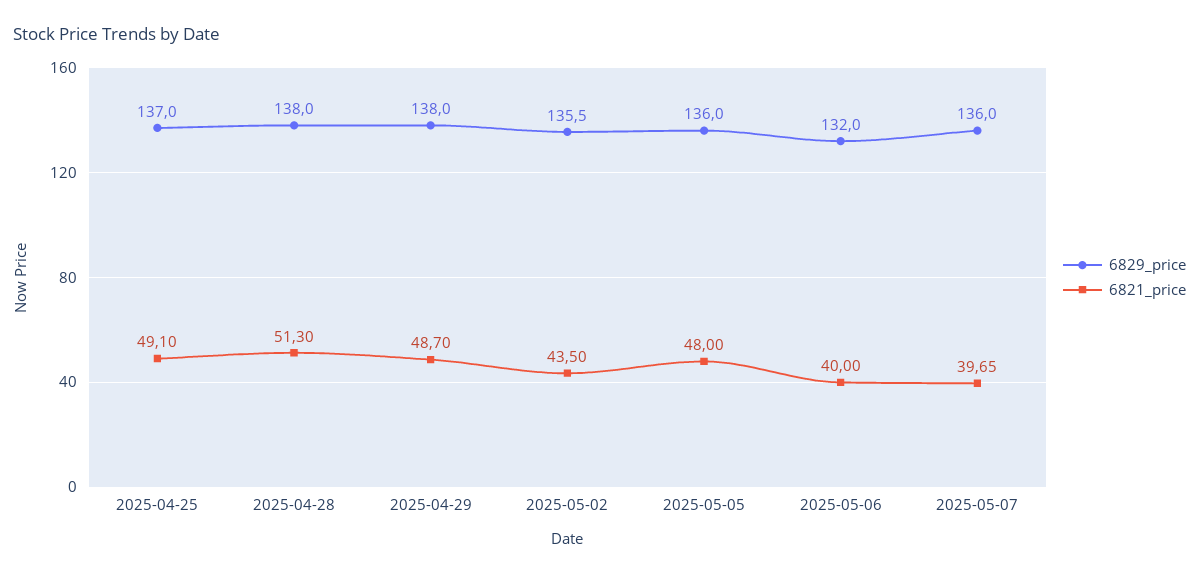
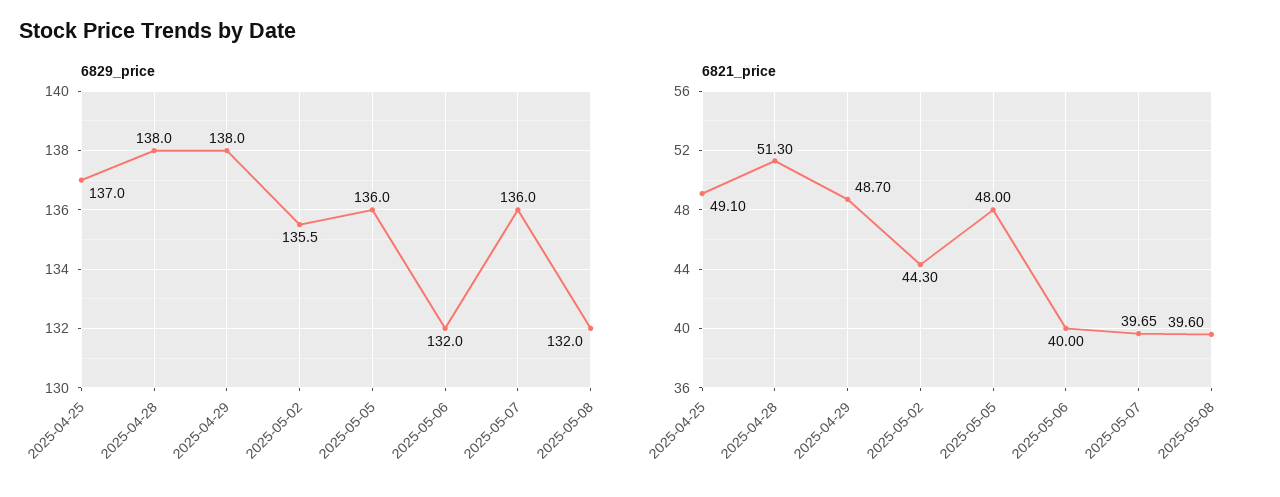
6821_price, 2025-05-02: 43.5 -> 44.3
6829_price, 2025-05-08: none -> 132
6821_price, 2025-05-08: none -> 39.6

